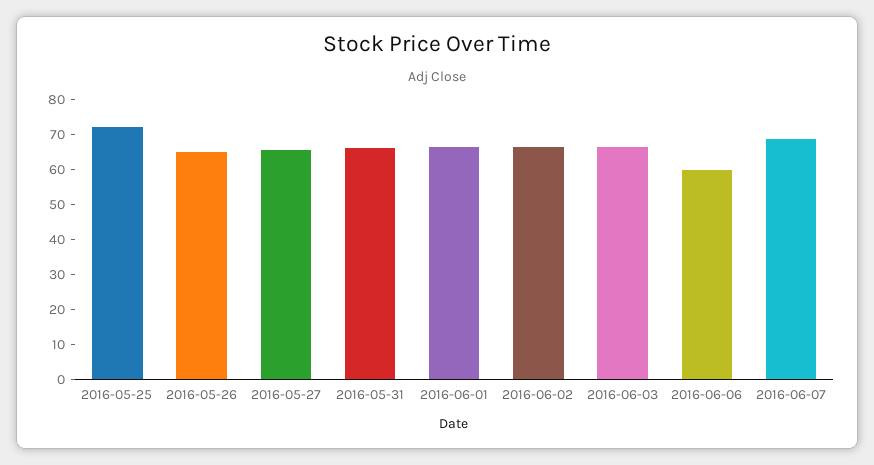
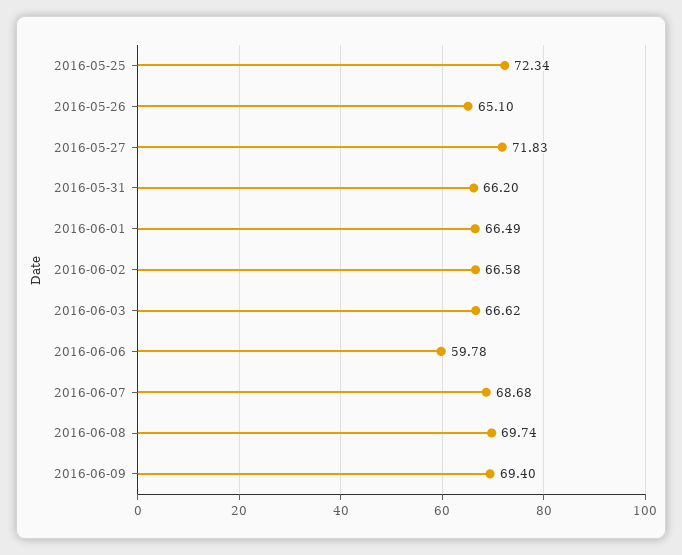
2016-05-27: 65 -> 71.83
2016-06-08: none -> 69.74
2016-06-09: none -> 69.4

